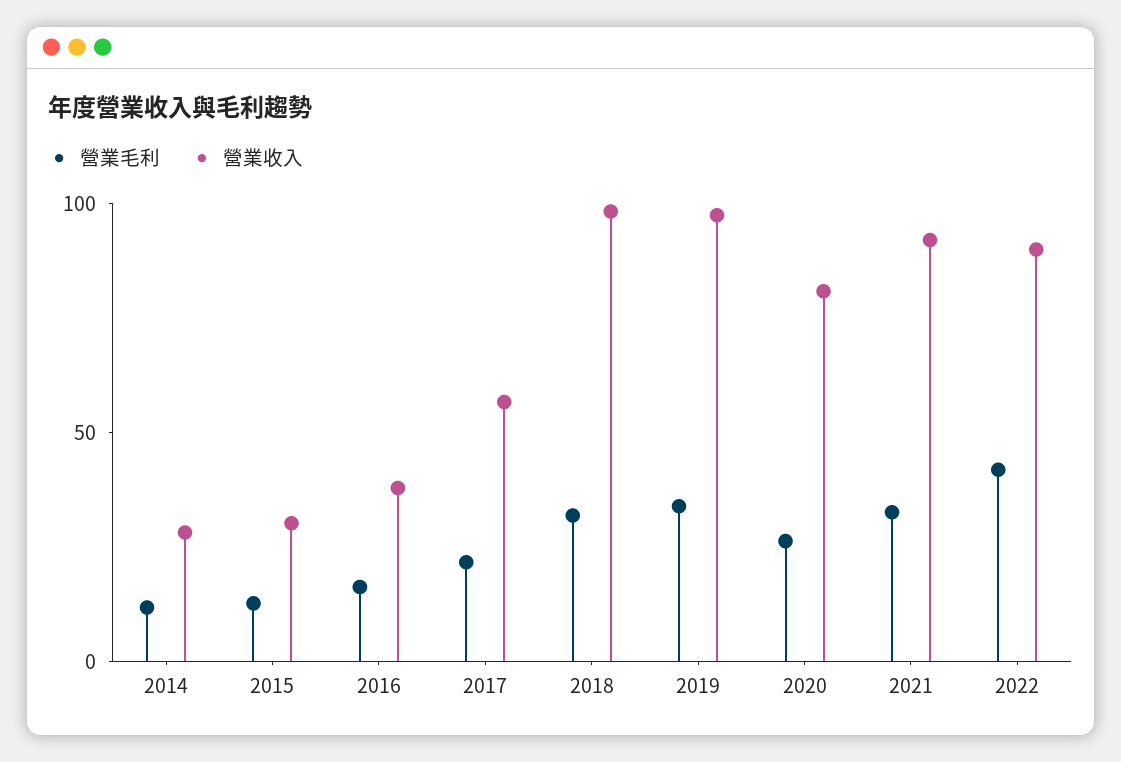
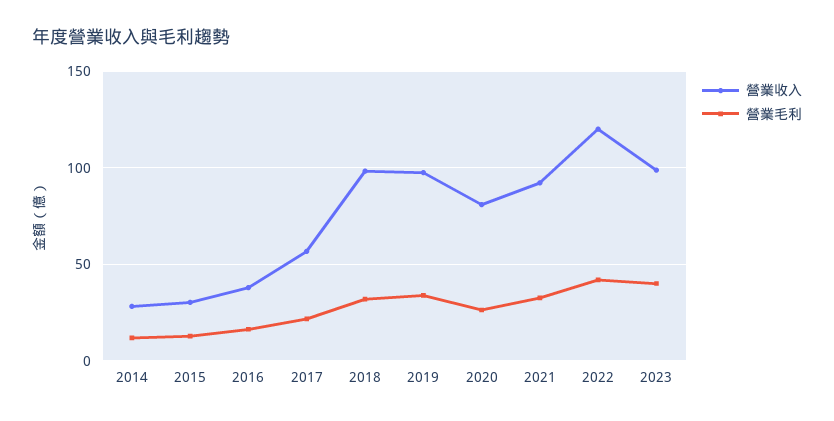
營業收入, 2022: 90 -> 120
營業收入, 2023: none -> 100
營業毛利, 2023: none -> 40

